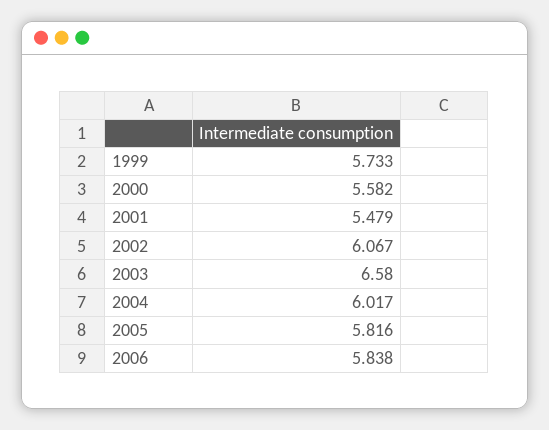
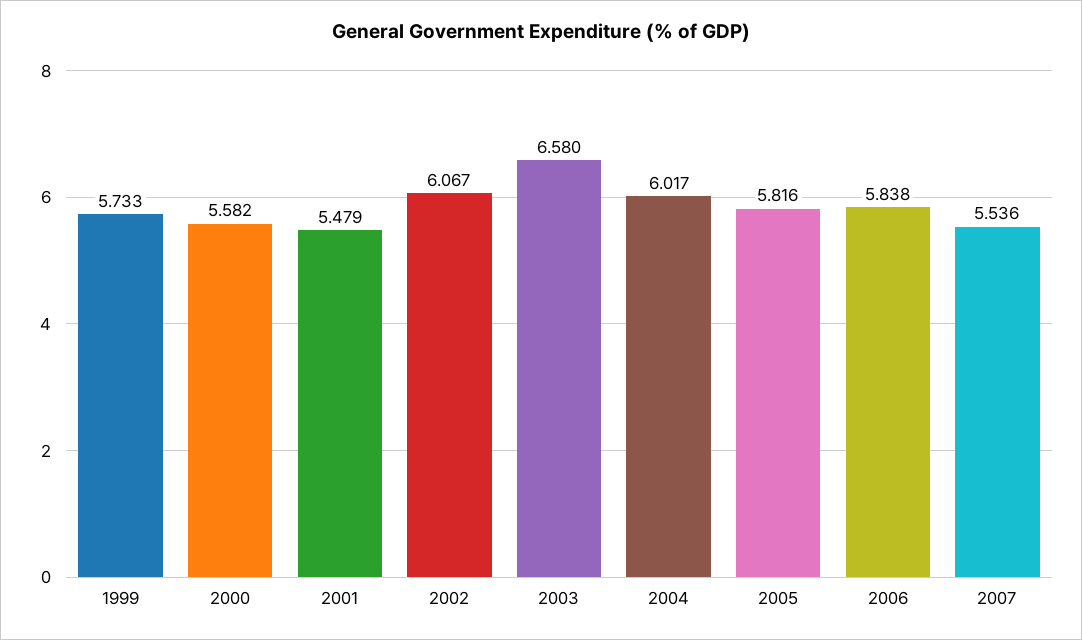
2007: none -> 5.536

